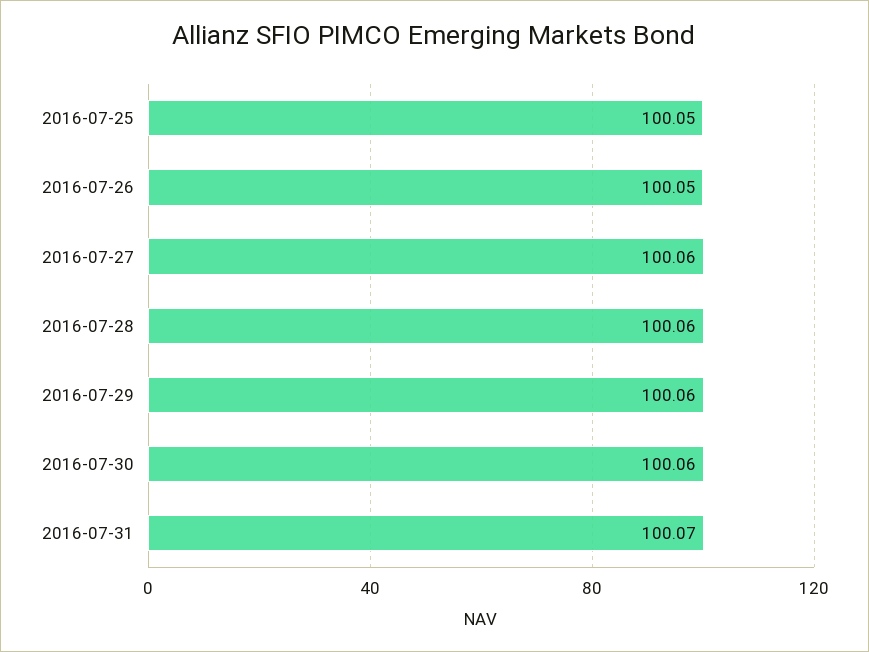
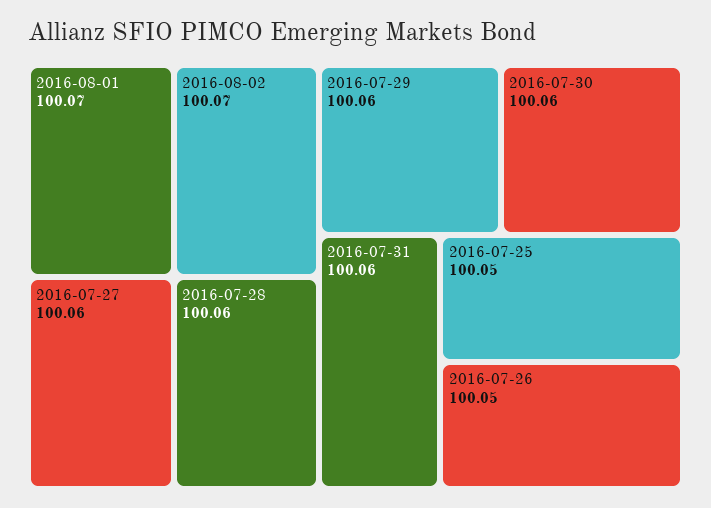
2016-07-31: 100.07 -> 100.06
2016-08-01: none -> 100.07
2016-08-02: none -> 100.07

